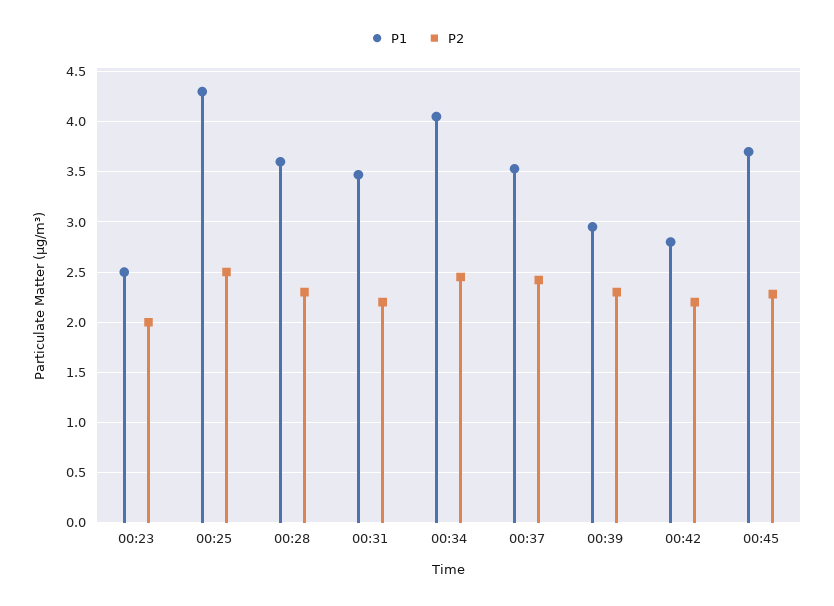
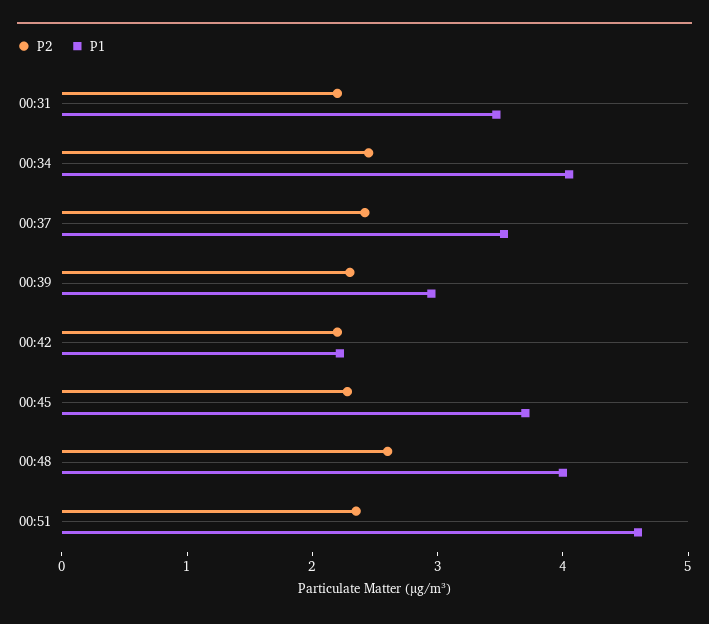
P1, 00:23: 2.5 -> none
P2, 00:23: 2 -> none
P1, 00:25: 4.3 -> none
P2, 00:25: 2.5 -> none
P1, 00:28: 3.6 -> none
P2, 00:28: 2.3 -> none
P1, 00:42: 2.8 -> 2.2
P2, 00:48: none -> 2.6
P1, 00:48: none -> 4
P2, 00:51: none -> 2.4
P1, 00:51: none -> 4.6

